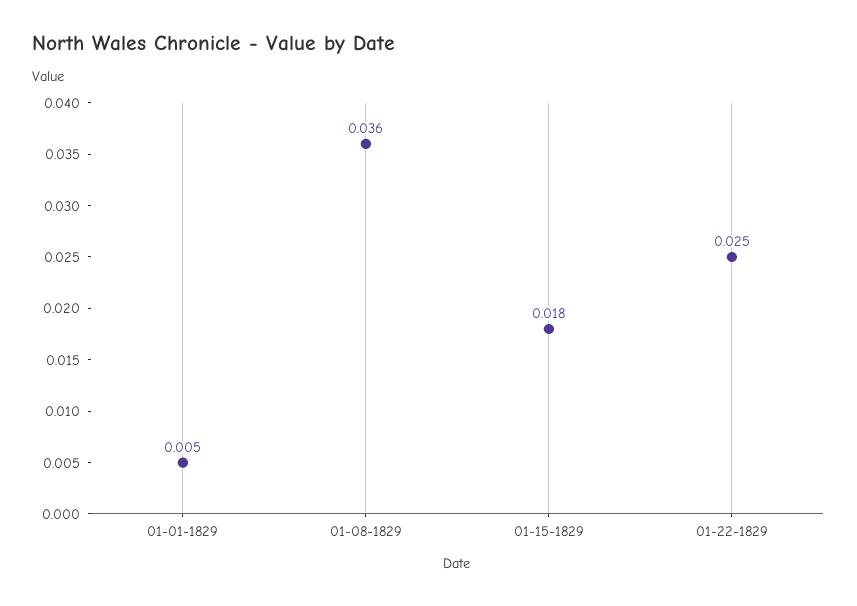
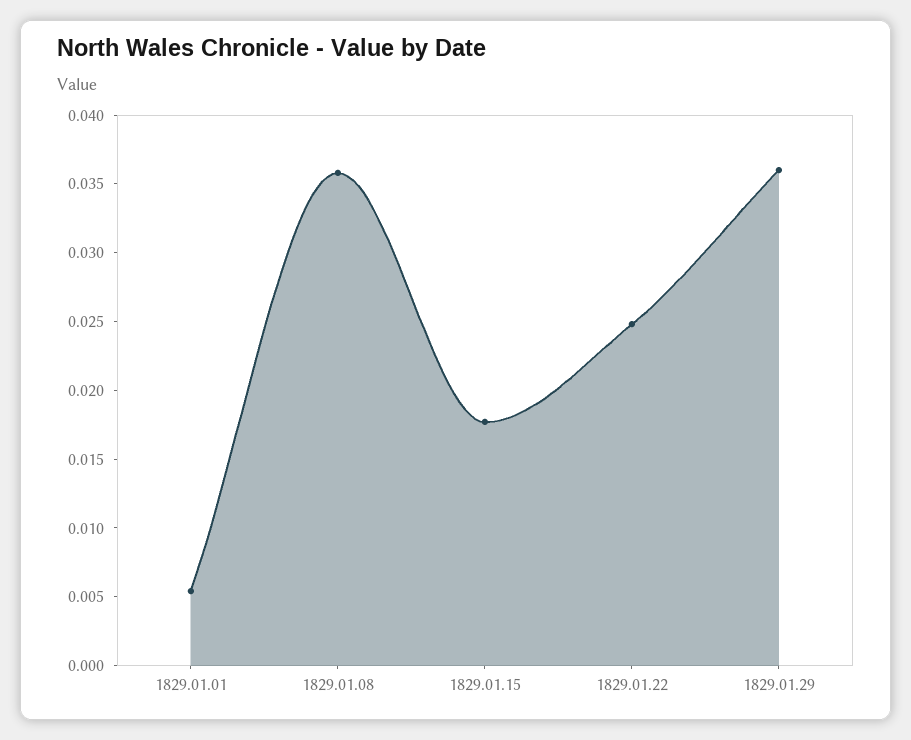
1829.01.29: none -> 0.036

